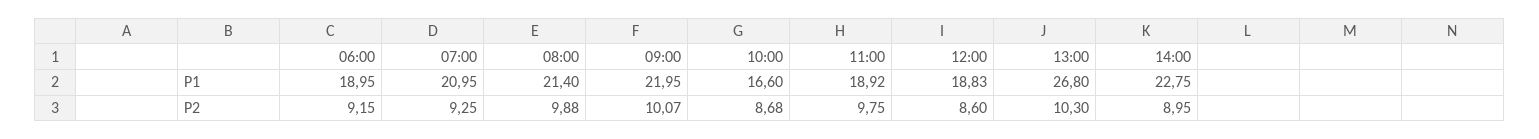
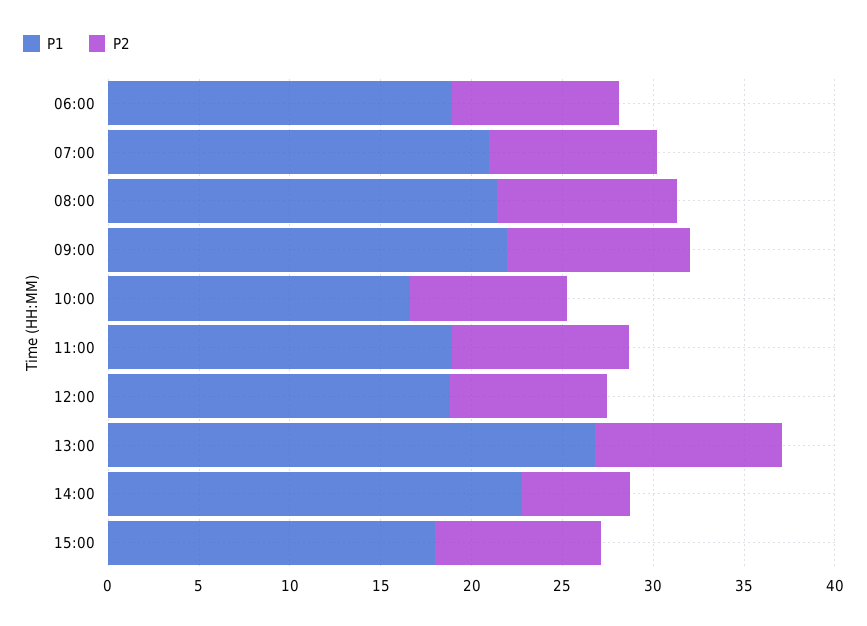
P2, 14:00: 8.95 -> 6
P1, 15:00: none -> 18
P2, 15:00: none -> 9

